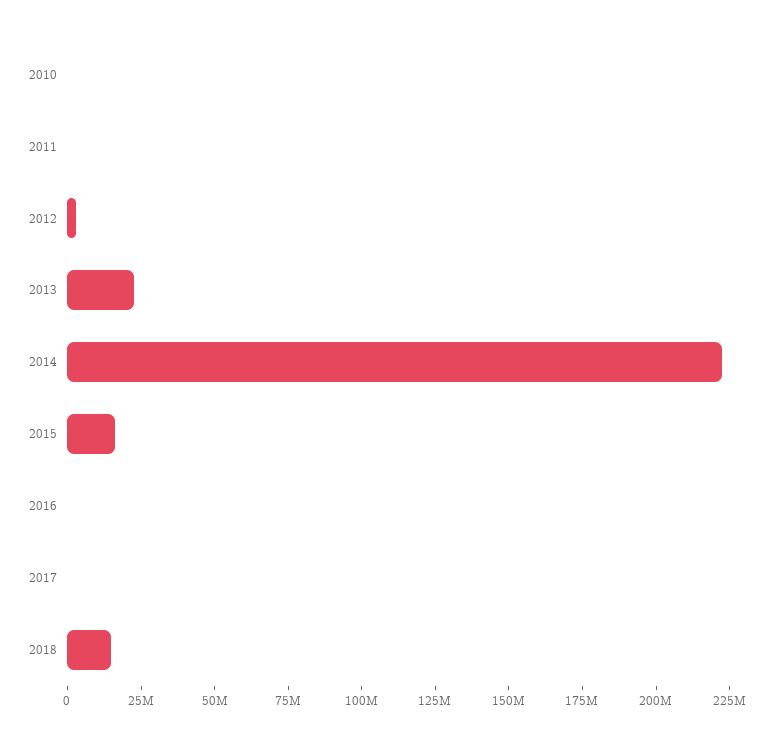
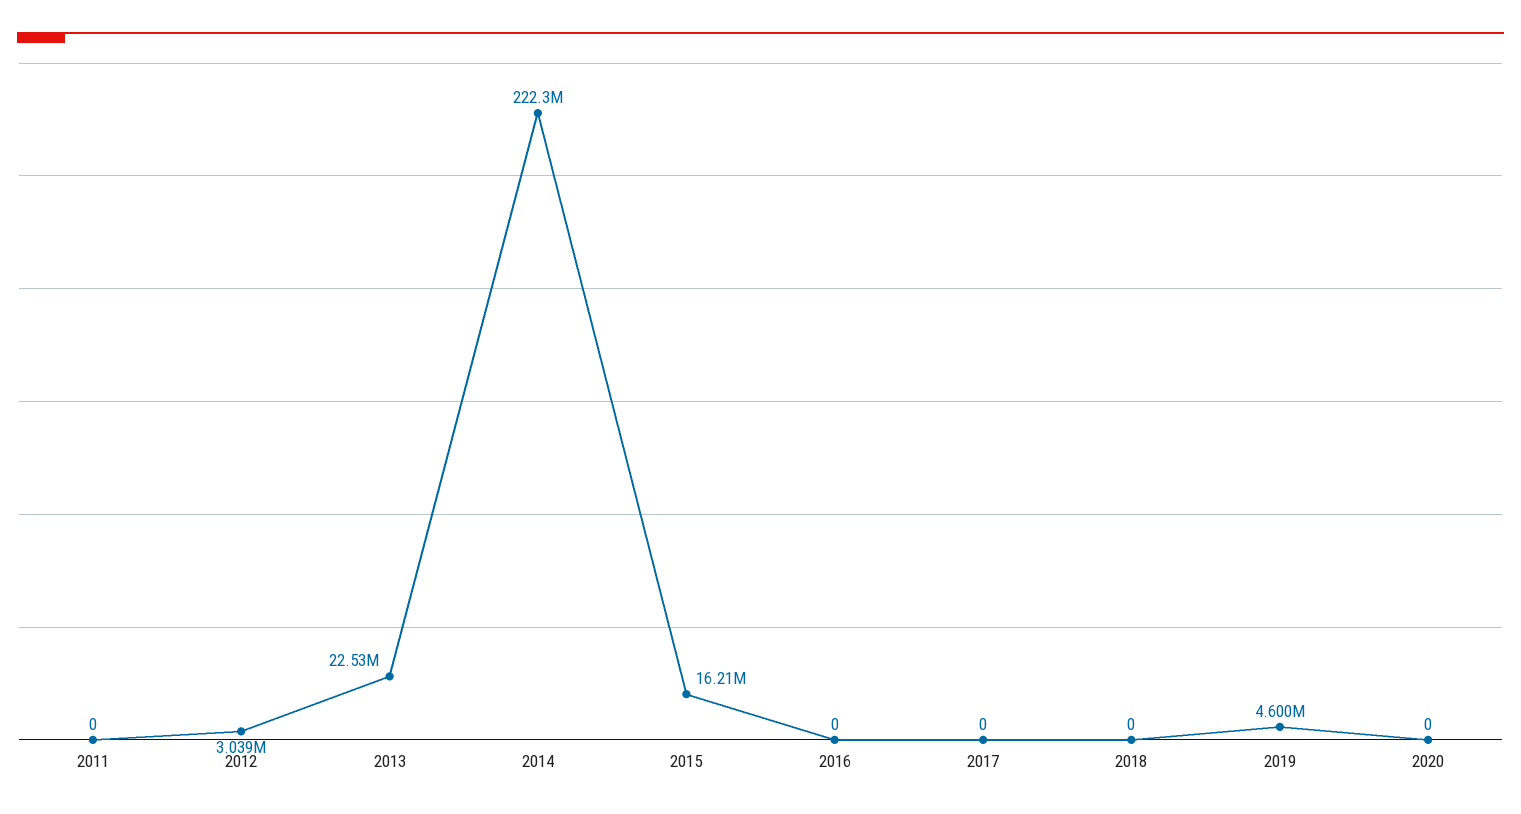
2010: 0 -> none
2018: 15000000 -> 0
2019: none -> 4600000
2020: none -> 0

